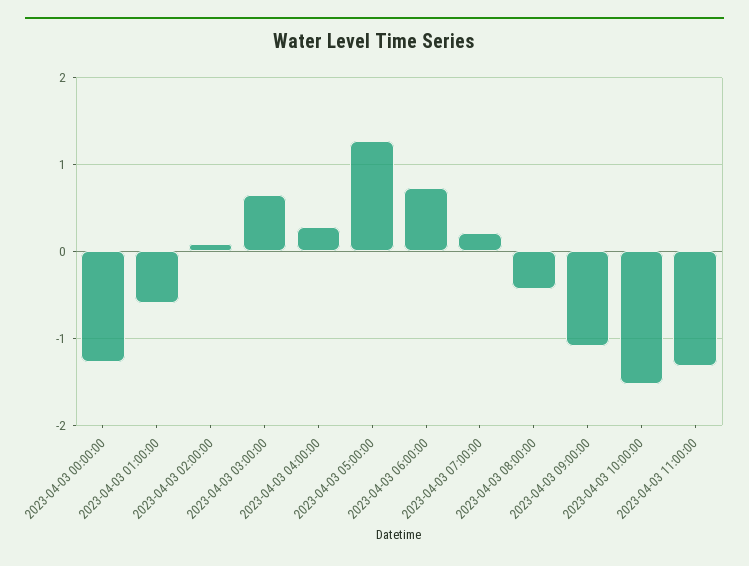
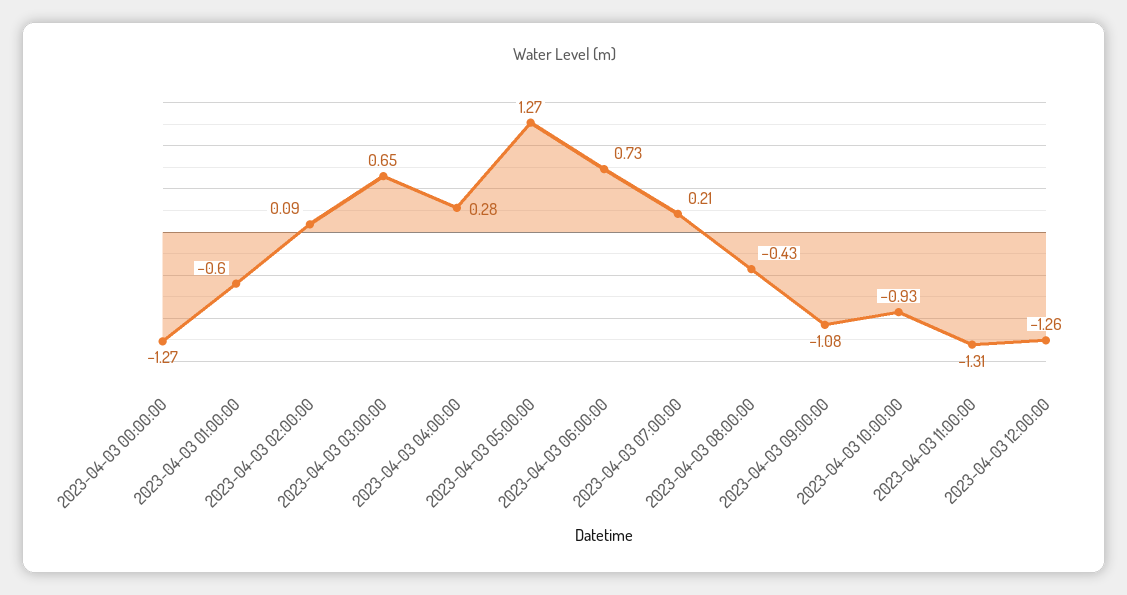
2023-04-03 10:00:00: -1.5 -> -0.93
2023-04-03 12:00:00: none -> -1.26

